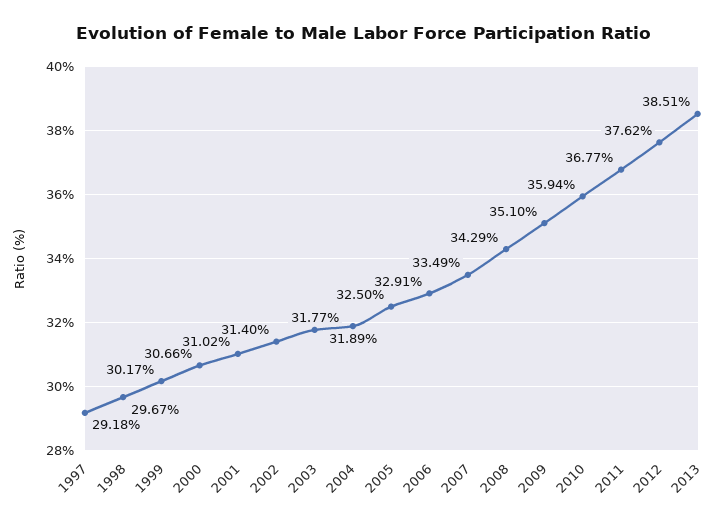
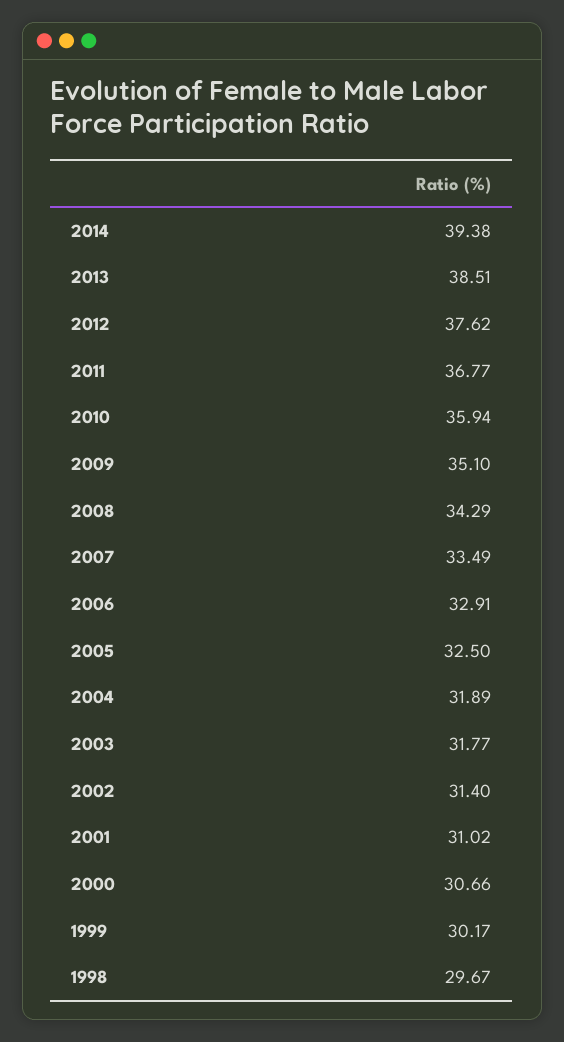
1997: 29.18 -> none
2014: none -> 39.38

